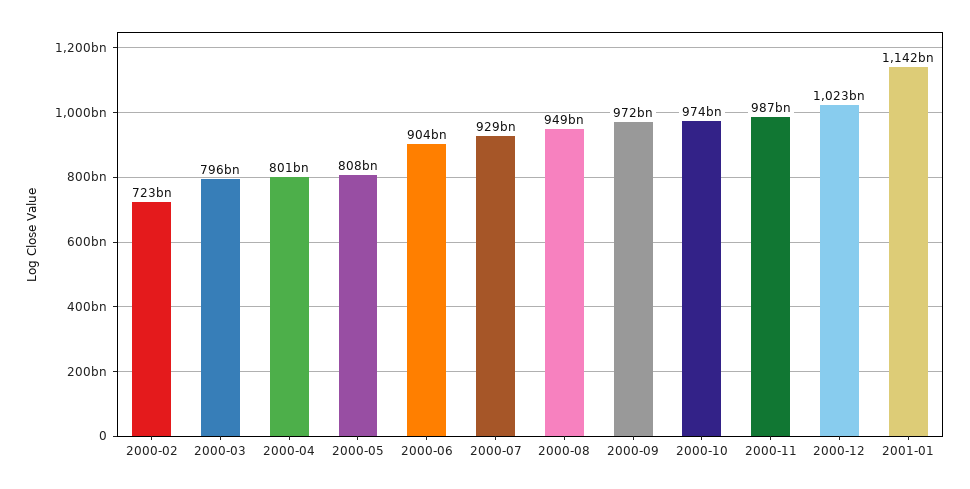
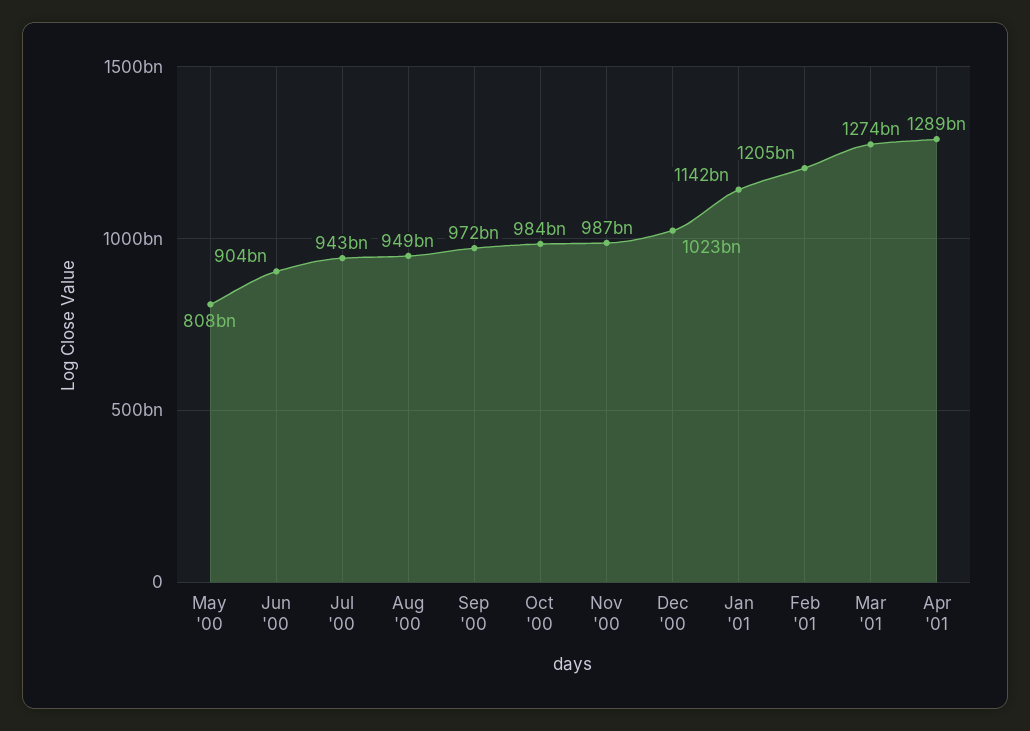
2000-02: 723000000000 -> none
2000-03: 796000000000 -> none
2000-04: 801000000000 -> none
2000-07: 929000000000 -> 943000000000
2000-10: 974000000000 -> 984000000000
Feb '01: none -> 1205000000000
Mar '01: none -> 1274000000000
Apr '01: none -> 1289000000000

